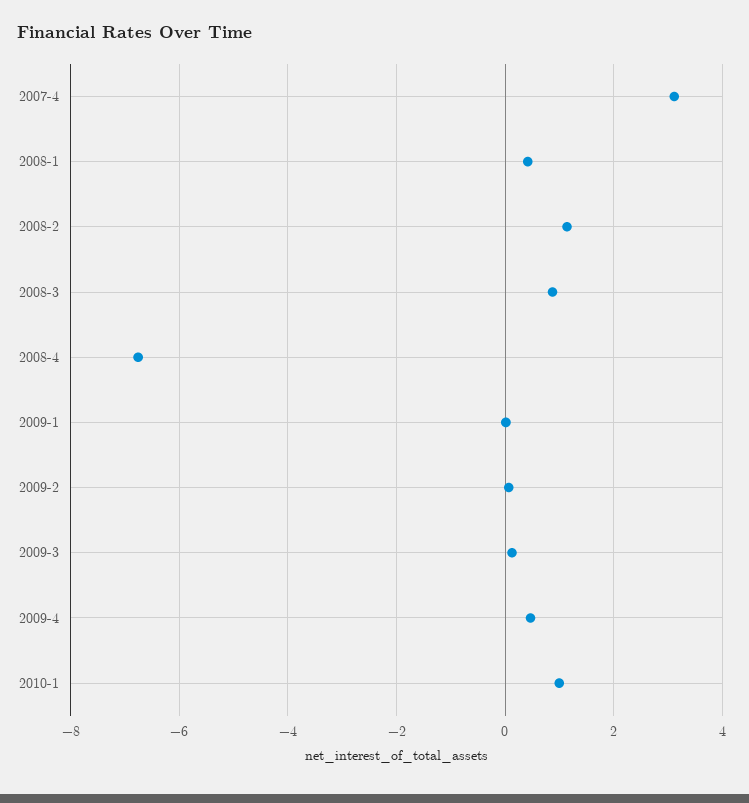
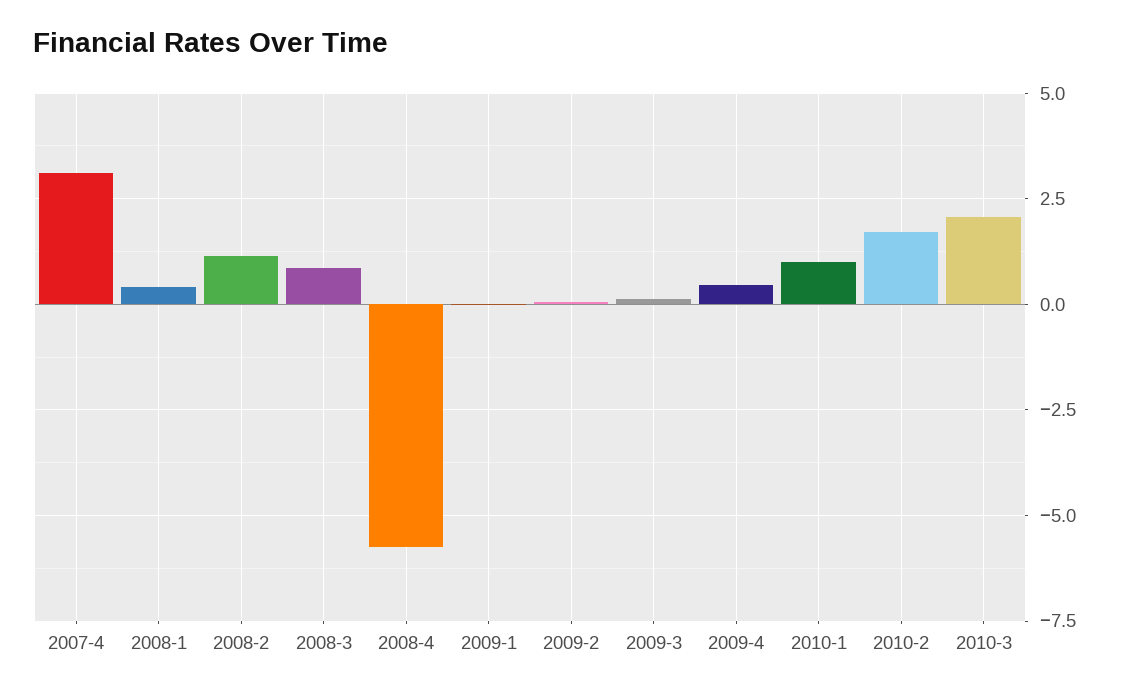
2008-4: -6.8 -> -5.75
2010-2: none -> 1.75
2010-3: none -> 2

